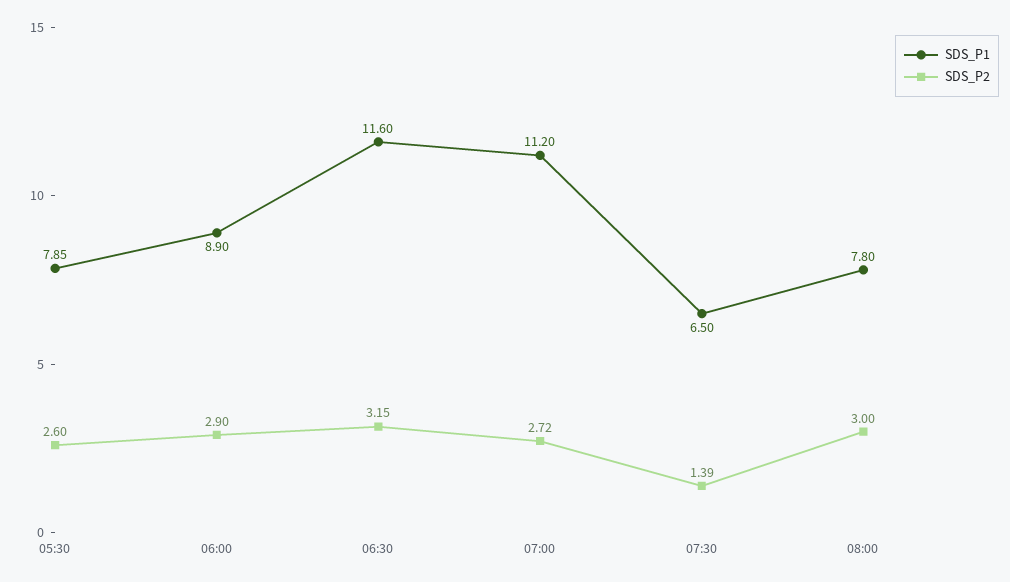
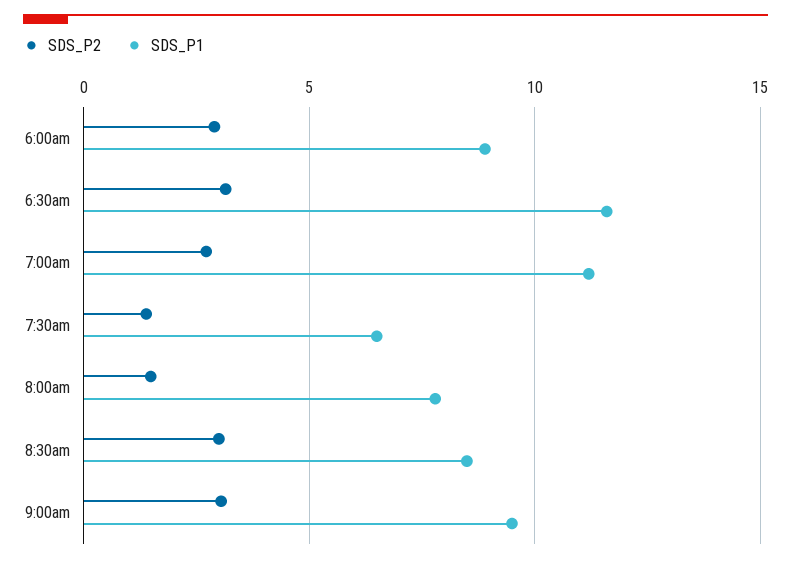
SDS_P1, 05:30: 7.85 -> none
SDS_P2, 05:30: 2.6 -> none
SDS_P2, 08:00: 3 -> 1.5
SDS_P2, 8:30am: none -> 3
SDS_P1, 8:30am: none -> 8.5
SDS_P2, 9:00am: none -> 3
SDS_P1, 9:00am: none -> 9.5

